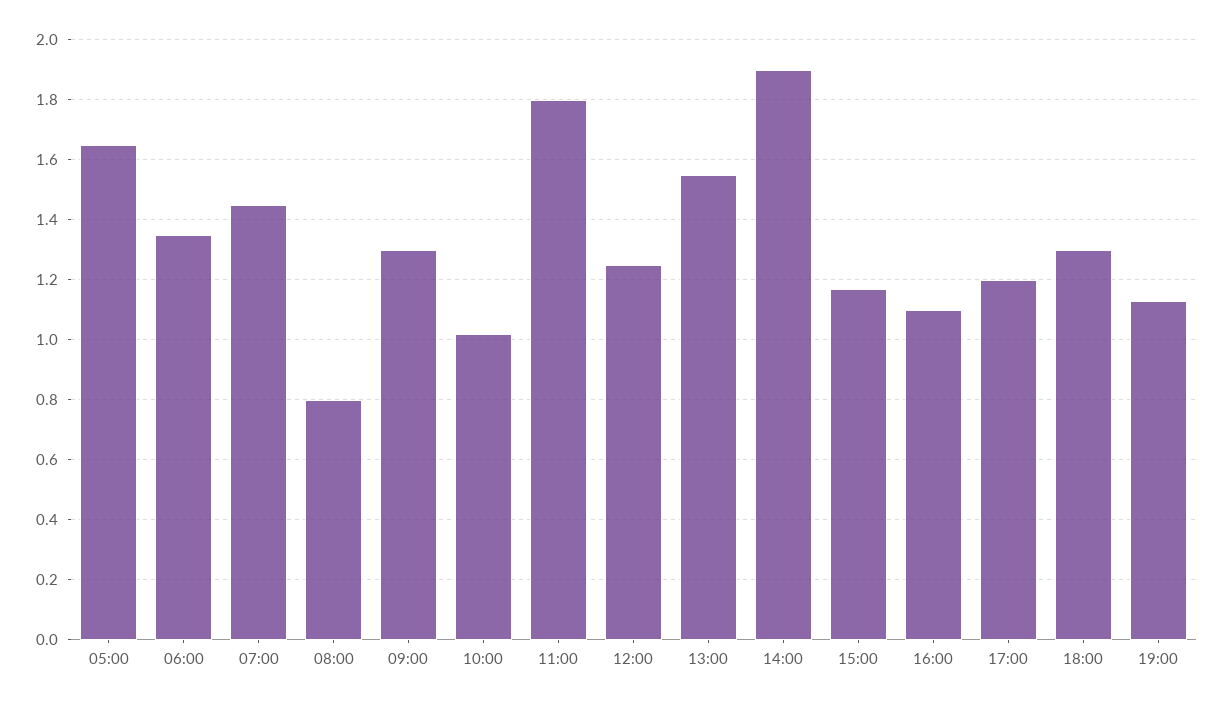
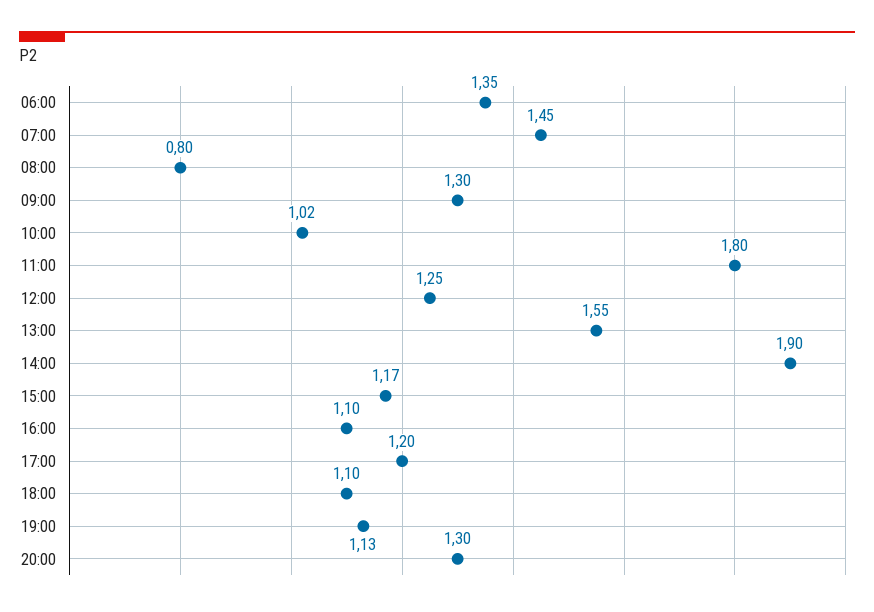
05:00: 1.65 -> none
18:00: 1.3 -> 1.1
20:00: none -> 1.3

